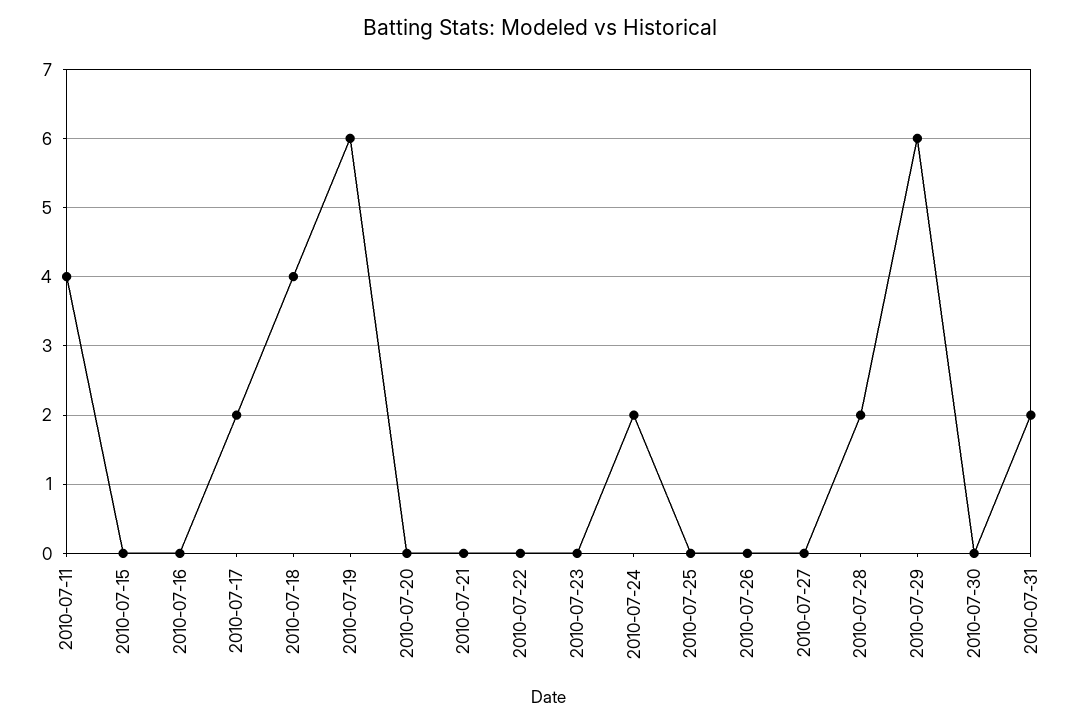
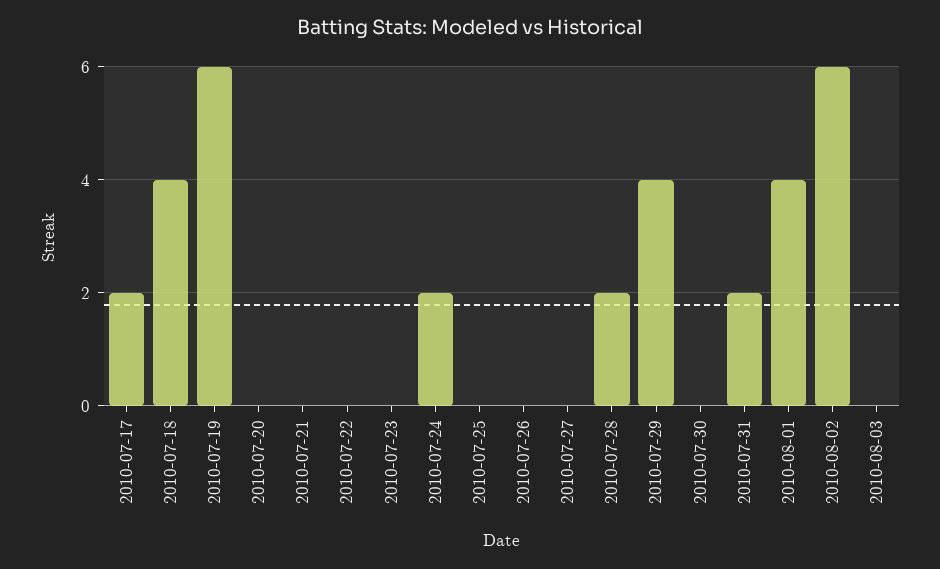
2010-07-11: 4 -> none
2010-07-15: 0 -> none
2010-07-16: 0 -> none
2010-07-29: 6 -> 4
2010-08-01: none -> 4
2010-08-02: none -> 6
2010-08-03: none -> 0

